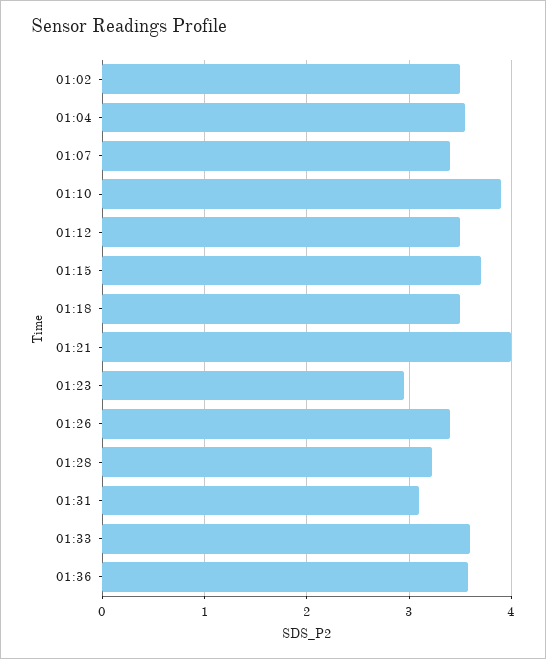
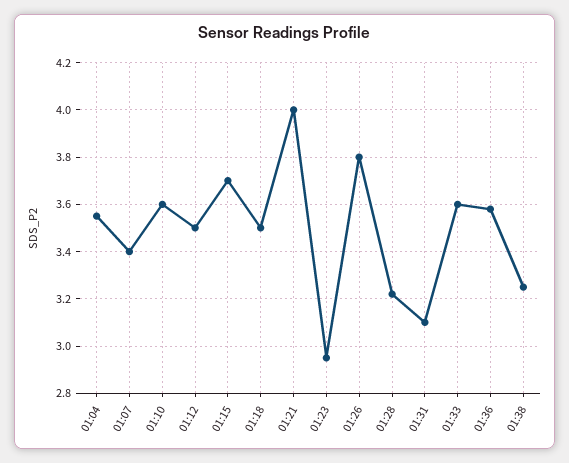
01:02: 3.5 -> none
01:10: 3.9 -> 3.6
01:26: 3.4 -> 3.8
01:38: none -> 3.25

